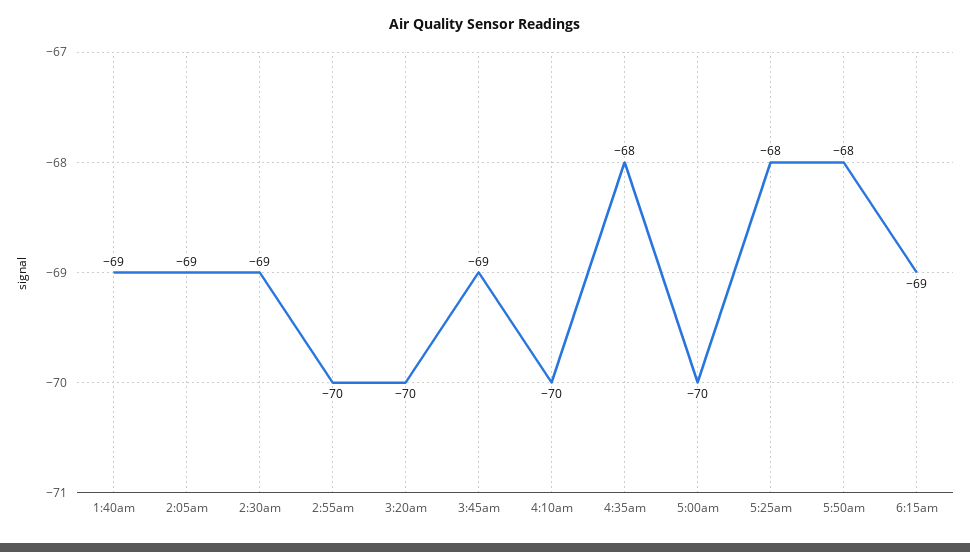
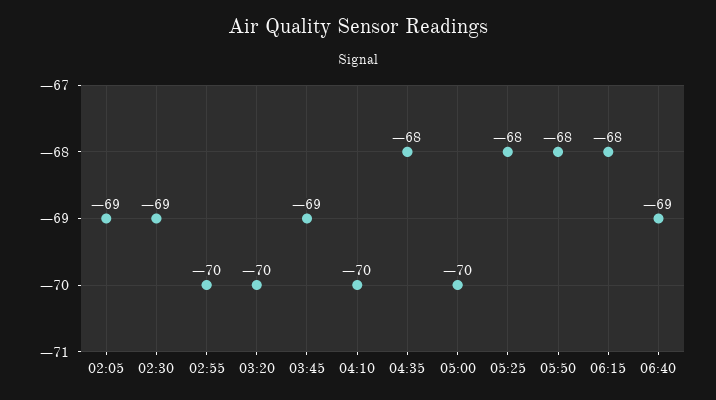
1:40am: -69 -> none
6:15am: -69 -> -68
06:40: none -> -69

